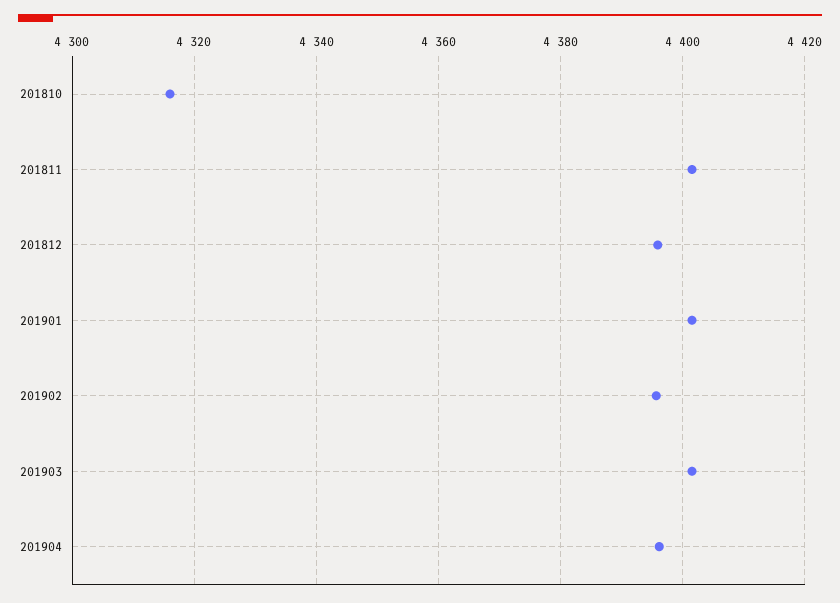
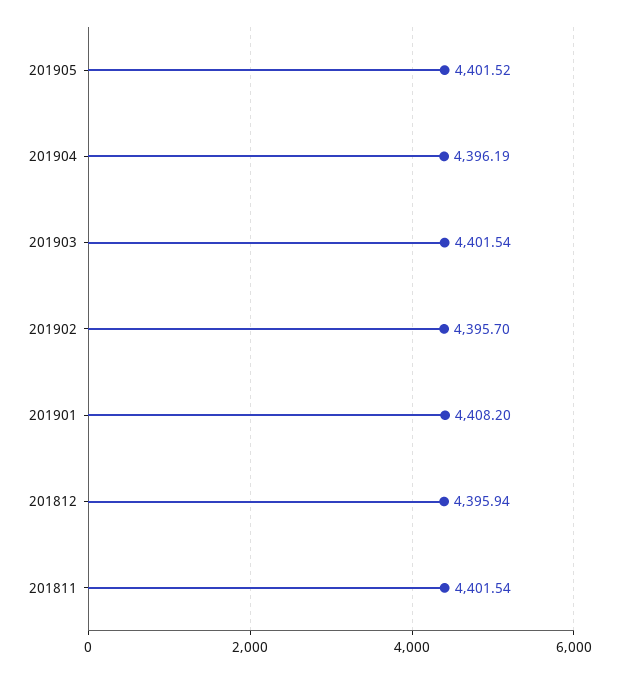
201810: 4316 -> none
201901: 4402 -> 4408.2
201905: none -> 4401.52

